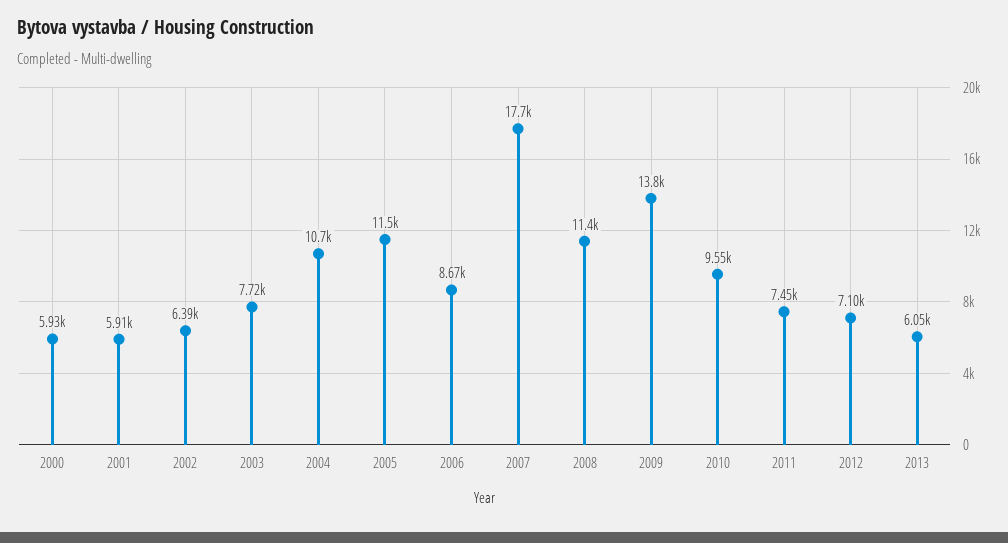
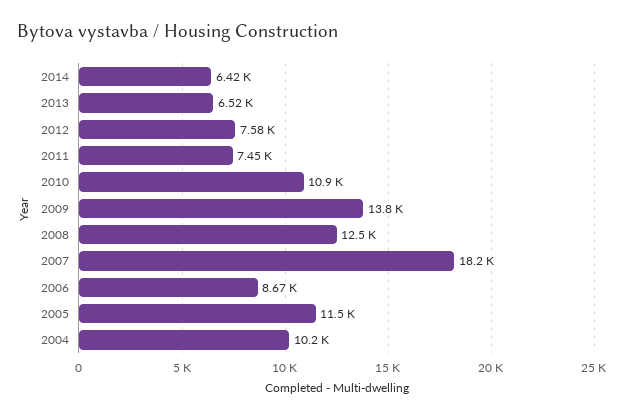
2000: 5930 -> none
2001: 5910 -> none
2002: 6390 -> none
2003: 7720 -> none
2004: 10700 -> 10200
2007: 17700 -> 18200
2008: 11400 -> 12500
2010: 9550 -> 10900
2012: 7100 -> 7580
2013: 6050 -> 6520
2014: none -> 6420

